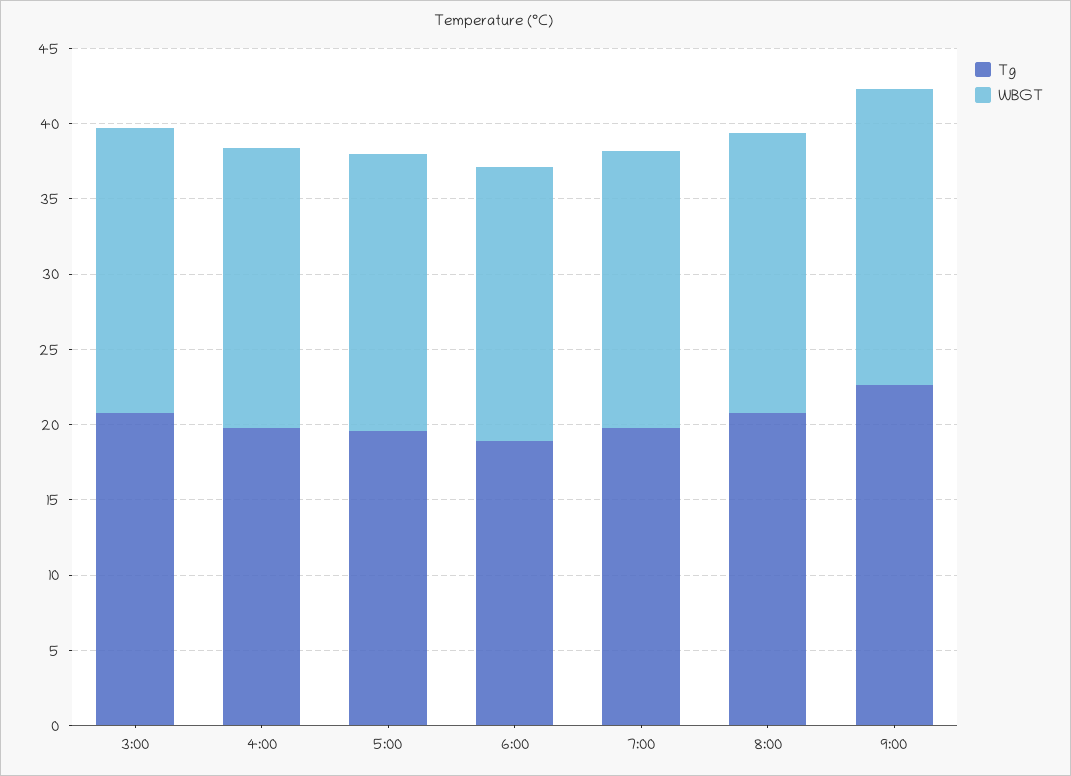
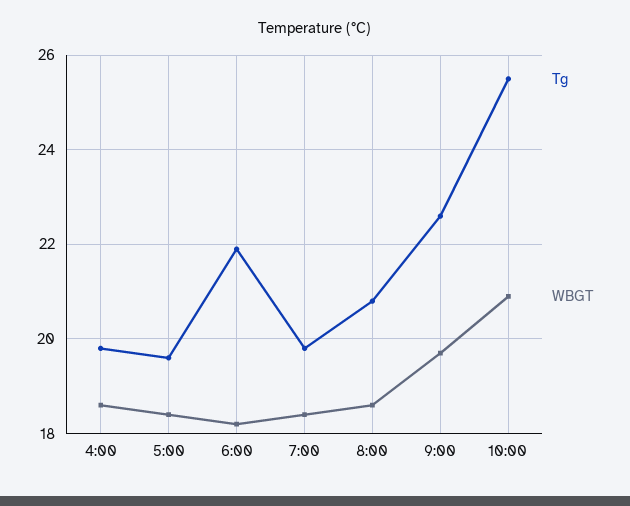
Tg, 3:00: 21 -> none
WBGT, 3:00: 19 -> none
Tg, 6:00: 19 -> 22
Tg, 10:00: none -> 25.5
WBGT, 10:00: none -> 21

